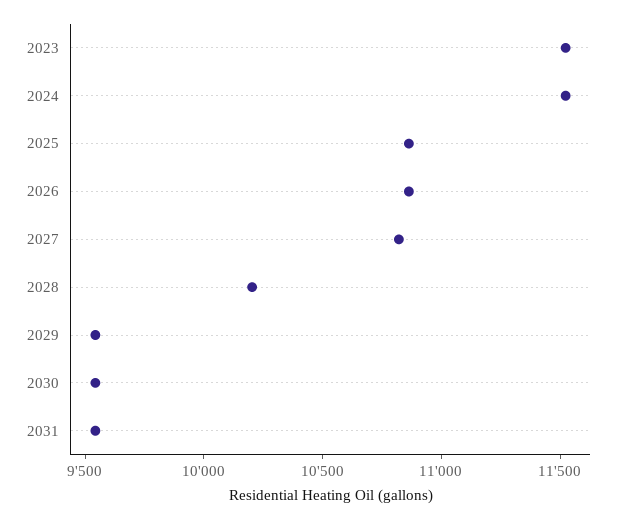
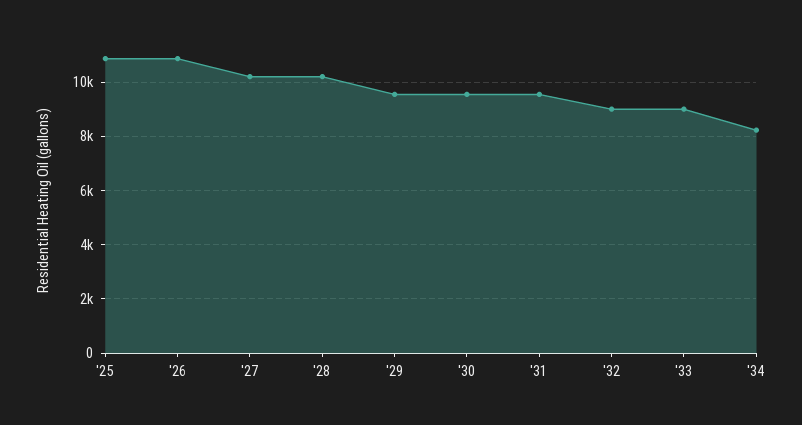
2023: 11500 -> none
2024: 11500 -> none
2027: 10800 -> 10250
'32: none -> 9000
'33: none -> 9000
'34: none -> 8250

